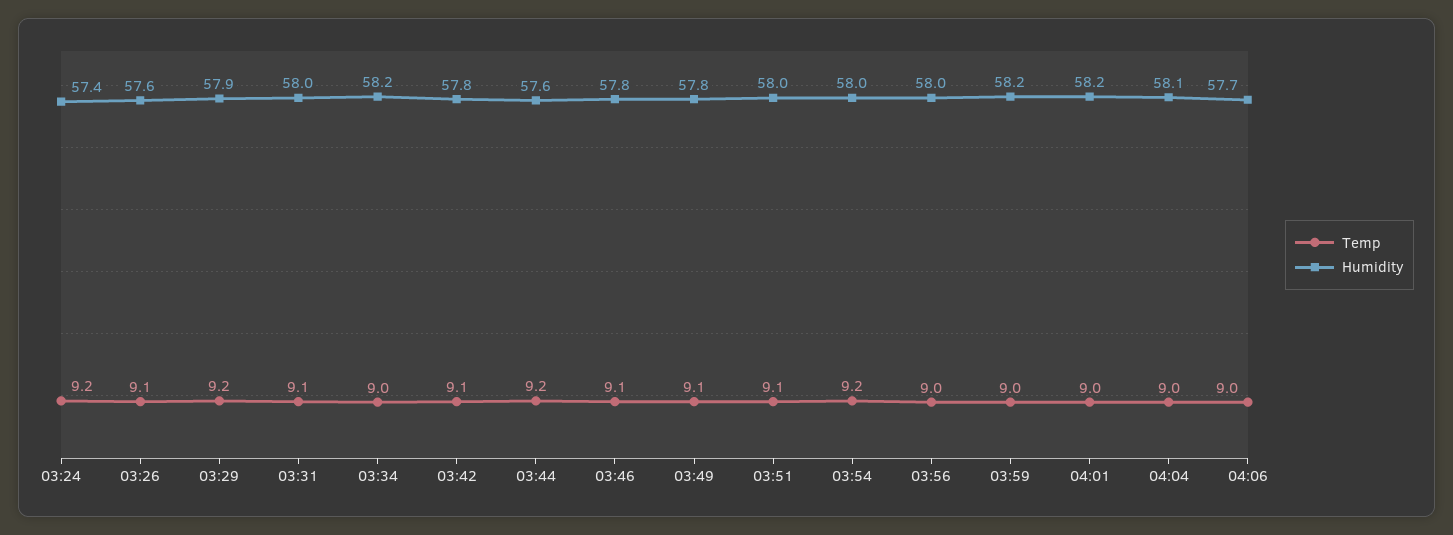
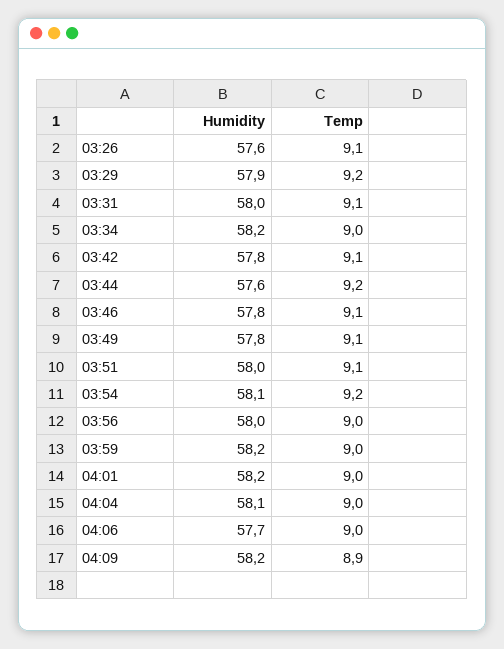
Temp, 03:24: 9.2 -> none
Humidity, 03:24: 57.4 -> none
Humidity, 03:54: 58 -> 58.1
Humidity, 04:09: none -> 58.2
Temp, 04:09: none -> 8.9

